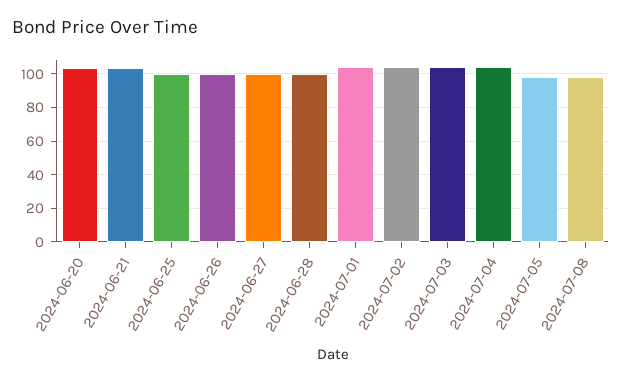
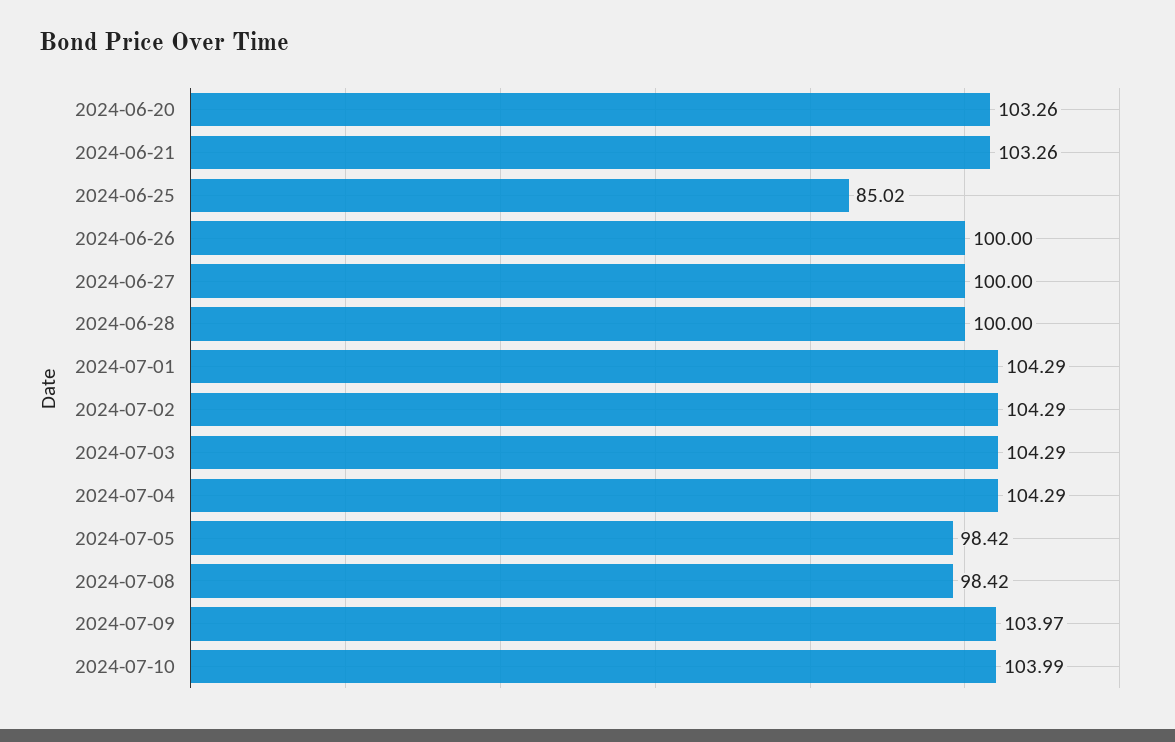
2024-06-25: 100 -> 85.02
2024-07-09: none -> 103.97
2024-07-10: none -> 103.99

